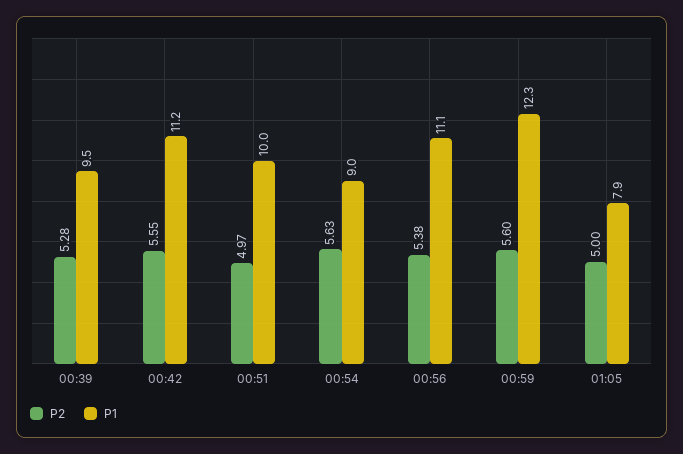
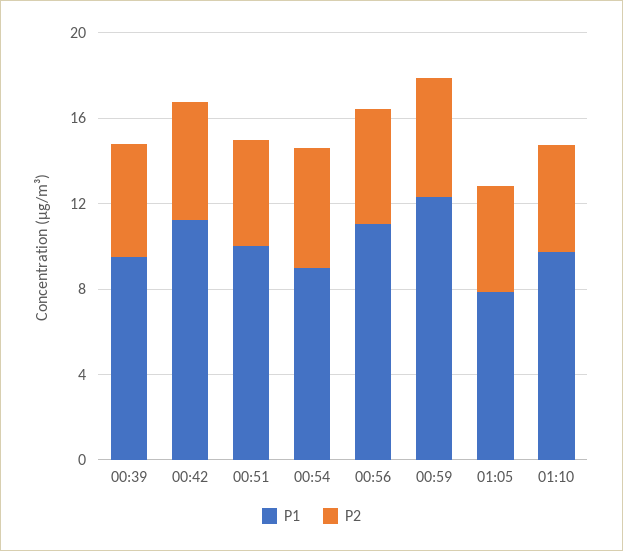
P1, 01:10: none -> 10
P2, 01:10: none -> 5

